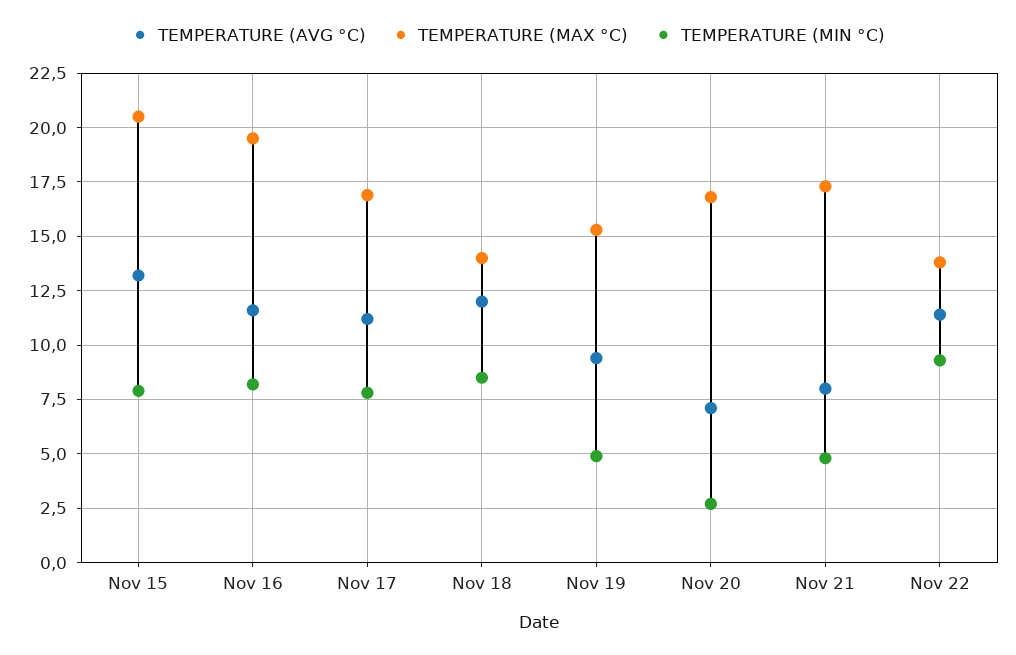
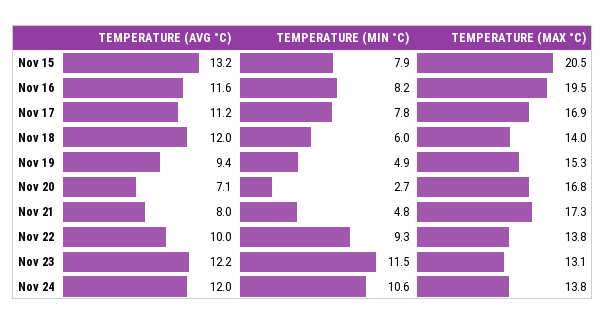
TEMPERATURE (MIN °C), Nov 18: 8.5 -> 6
TEMPERATURE (AVG °C), Nov 22: 11.5 -> 10
TEMPERATURE (AVG °C), Nov 23: none -> 12.2
TEMPERATURE (MIN °C), Nov 23: none -> 11.5
TEMPERATURE (MAX °C), Nov 23: none -> 13.1
TEMPERATURE (AVG °C), Nov 24: none -> 12
TEMPERATURE (MIN °C), Nov 24: none -> 10.6
TEMPERATURE (MAX °C), Nov 24: none -> 13.8

